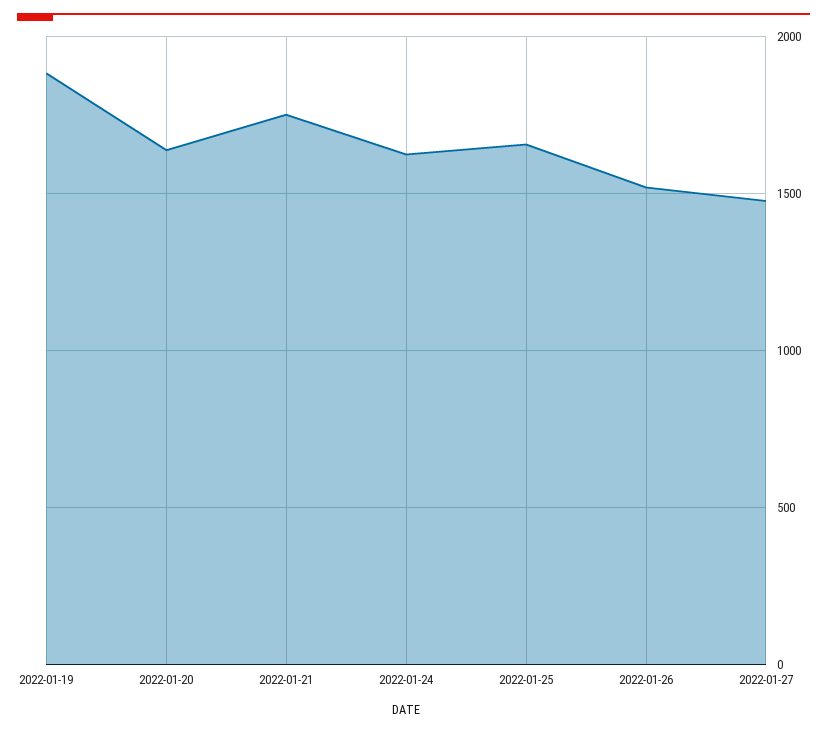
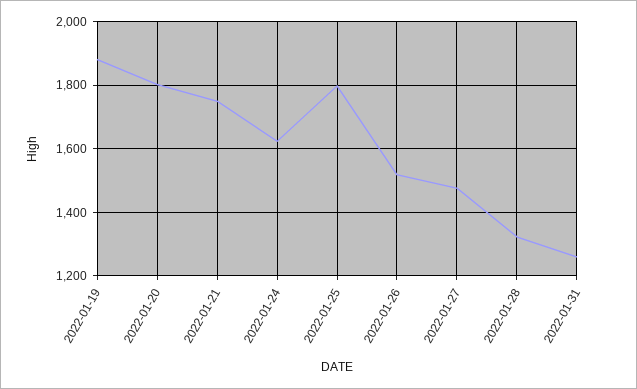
2022-01-20: 1650 -> 1800
2022-01-25: 1650 -> 1800
2022-01-28: none -> 1320
2022-01-31: none -> 1260

